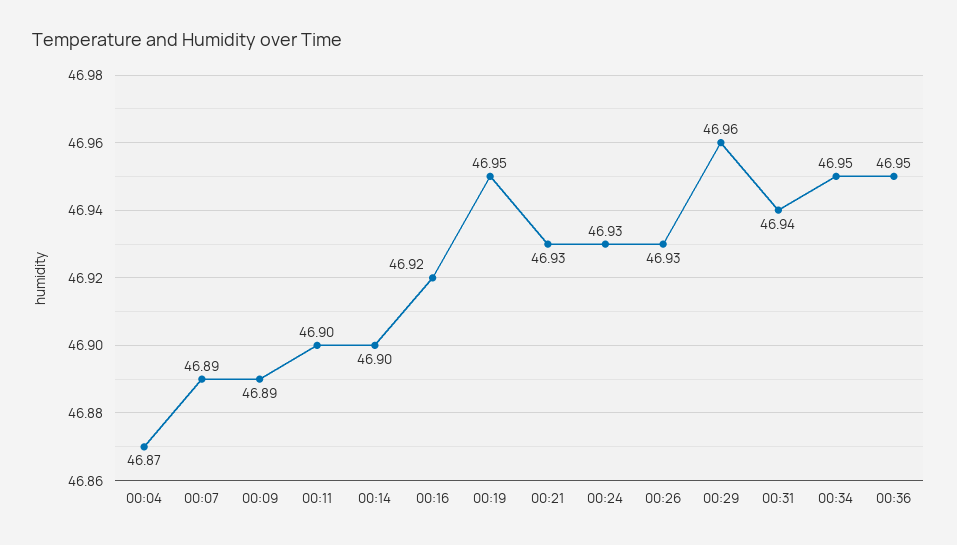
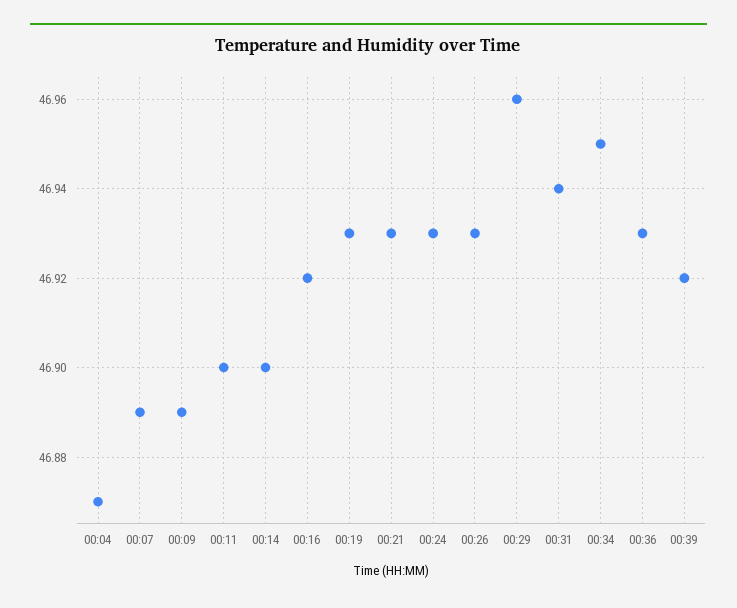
00:19: 46.95 -> 46.93
00:36: 46.95 -> 46.93
00:39: none -> 46.92

